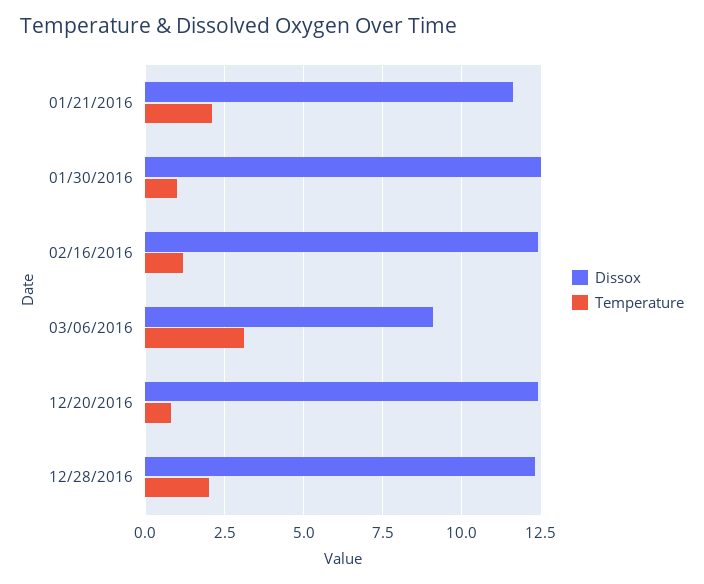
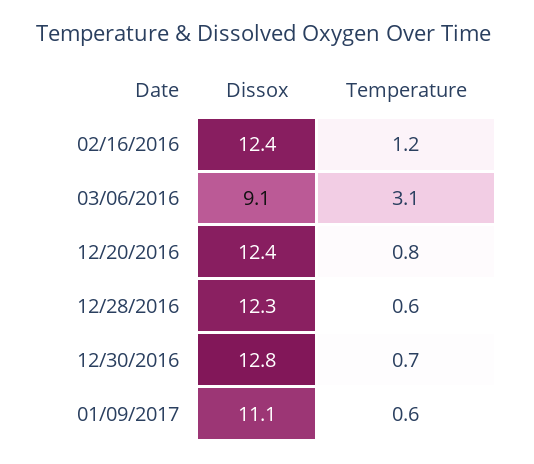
Dissox, 01/21/2016: 11.5 -> none
Temperature, 01/21/2016: 2 -> none
Dissox, 01/30/2016: 12.5 -> none
Temperature, 01/30/2016: 1 -> none
Temperature, 12/28/2016: 2 -> 0.6
Dissox, 12/30/2016: none -> 12.8
Temperature, 12/30/2016: none -> 0.7
Dissox, 01/09/2017: none -> 11.1
Temperature, 01/09/2017: none -> 0.6

